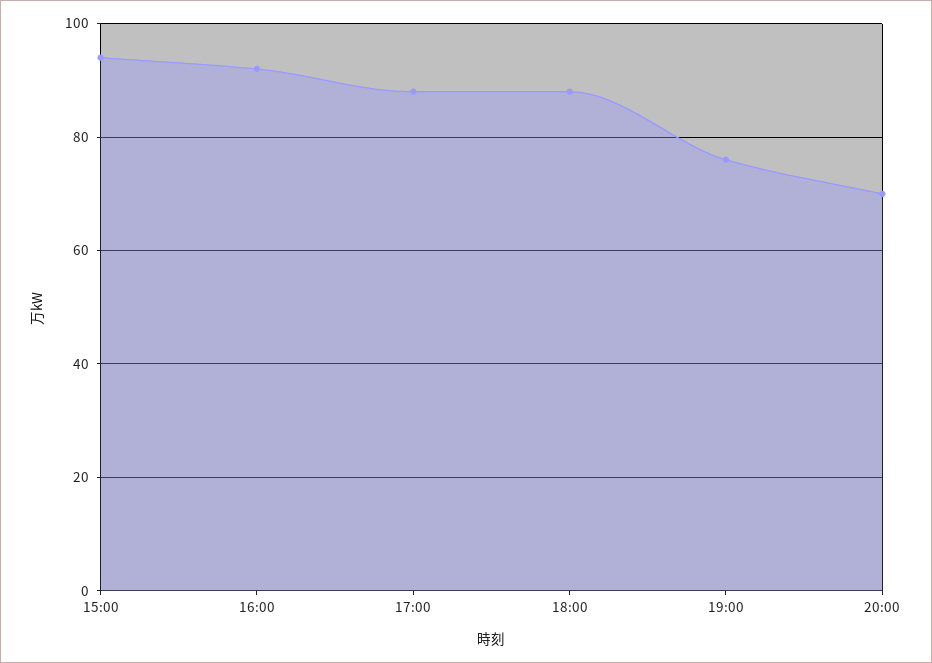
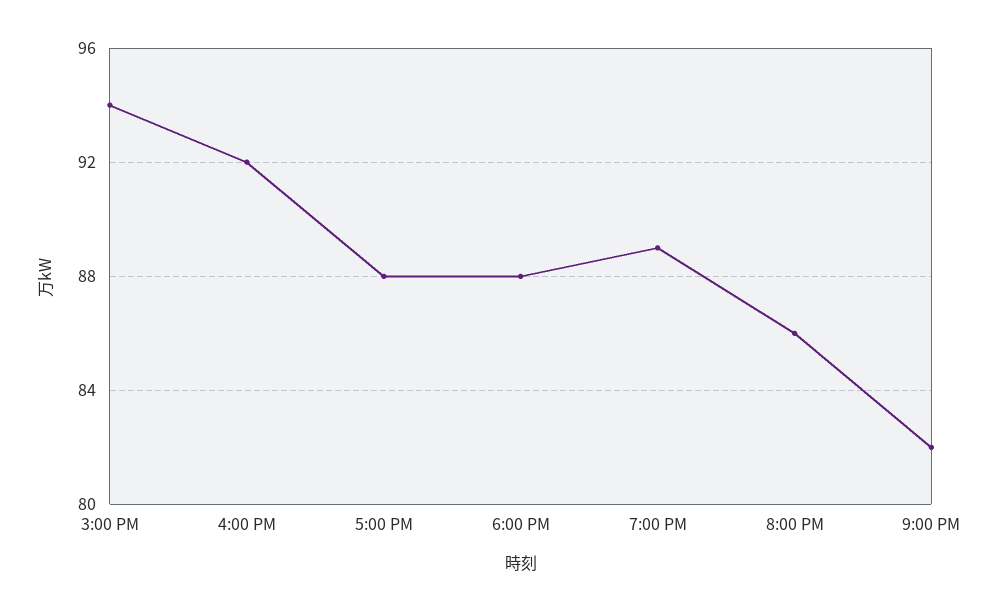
19:00: 75 -> 89
20:00: 70 -> 86
9:00 PM: none -> 82

